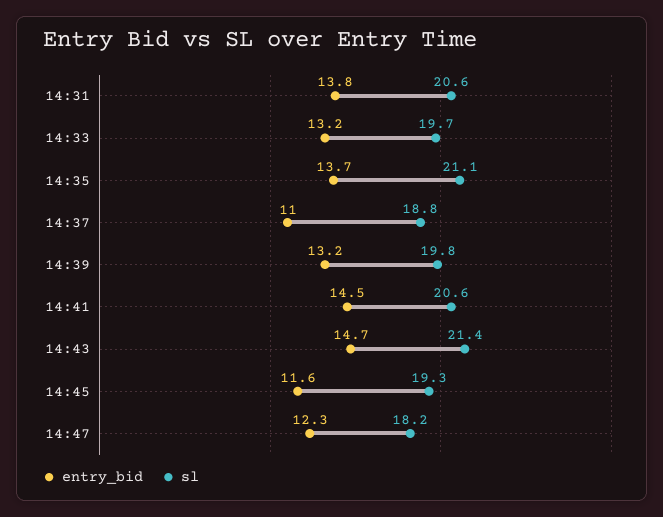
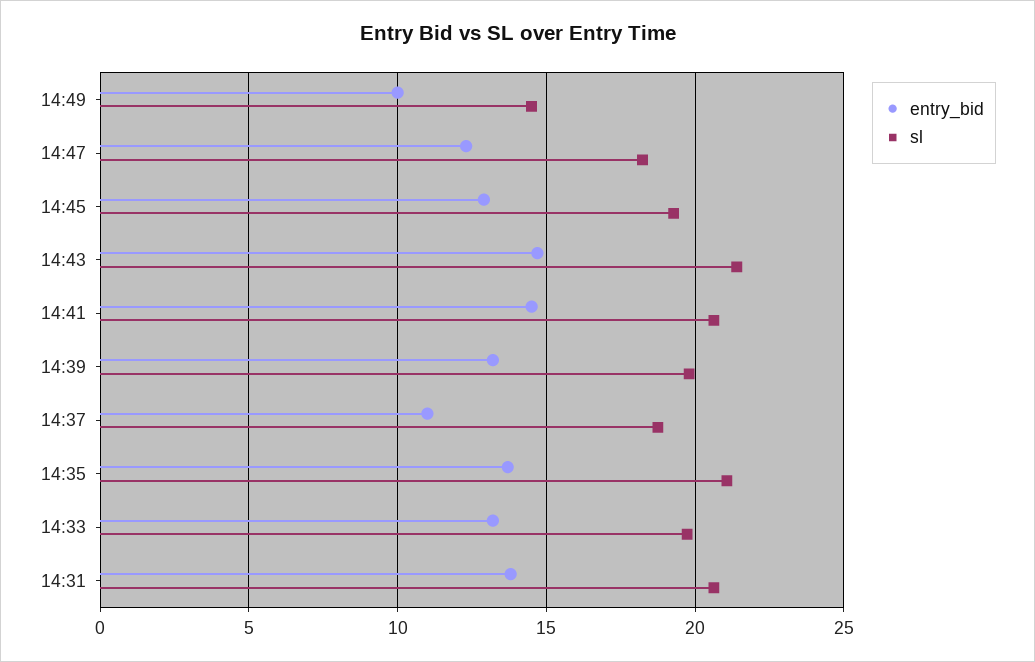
entry_bid, 14:45: 11.6 -> 13
entry_bid, 14:49: none -> 10
sl, 14:49: none -> 14.5

